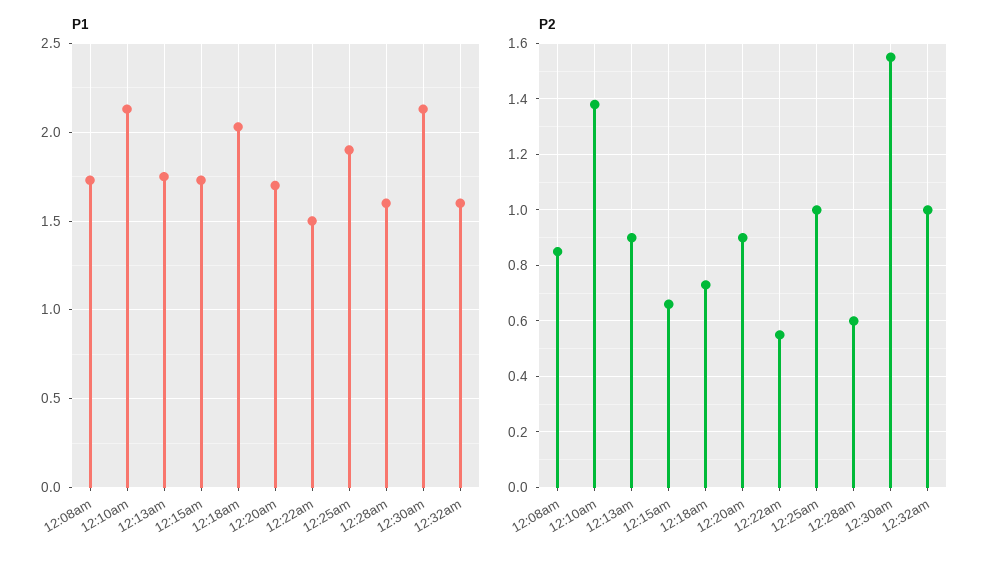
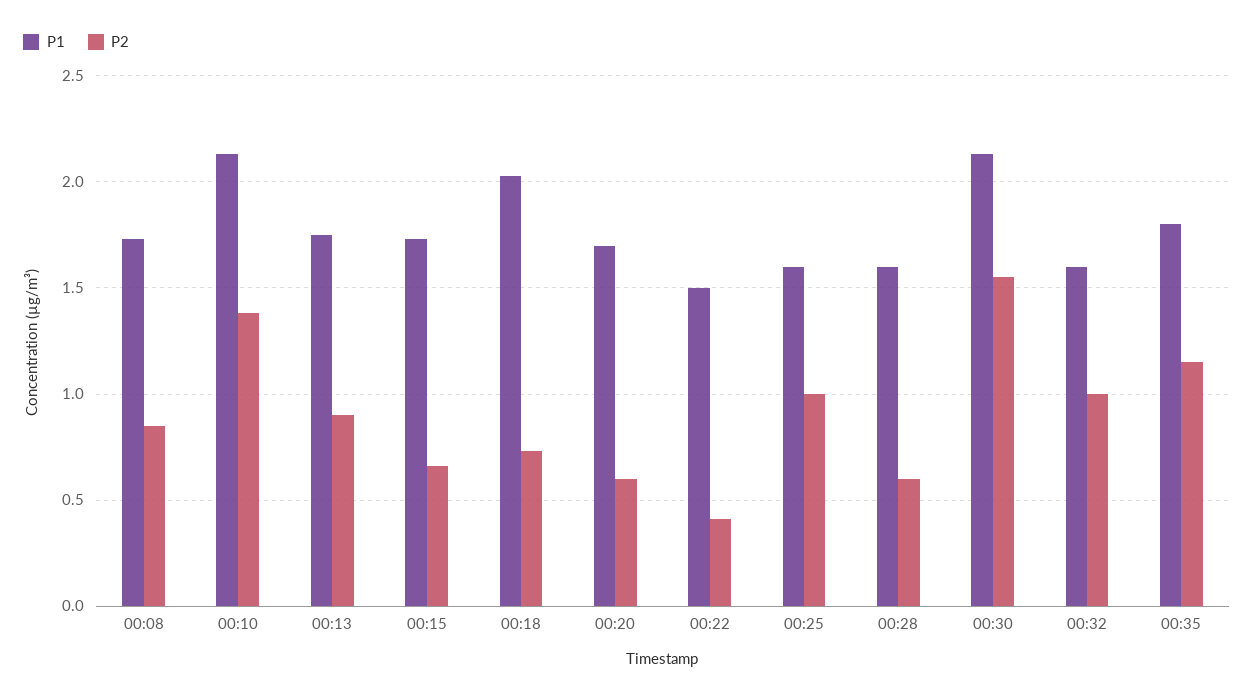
P1, 12:25am: 1.9 -> 1.6
P2, 12:20am: 0.9 -> 0.6
P2, 12:22am: 0.55 -> 0.4
P1, 00:35: none -> 1.8
P2, 00:35: none -> 1.15

